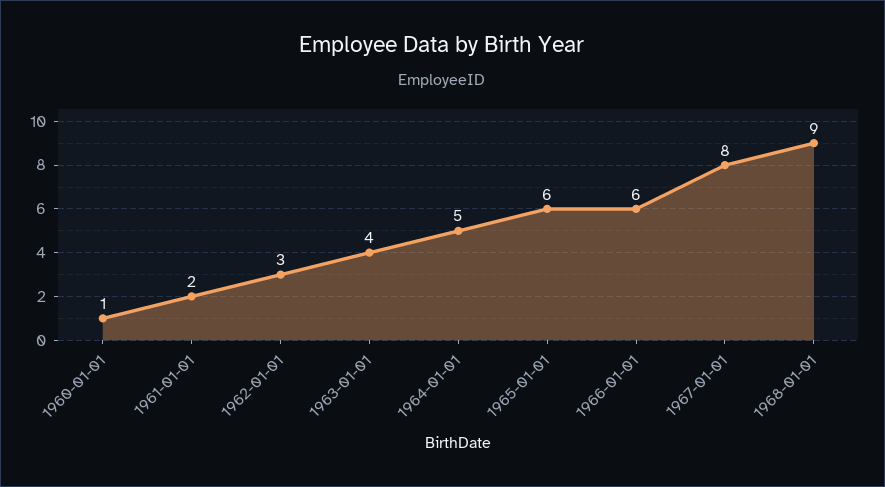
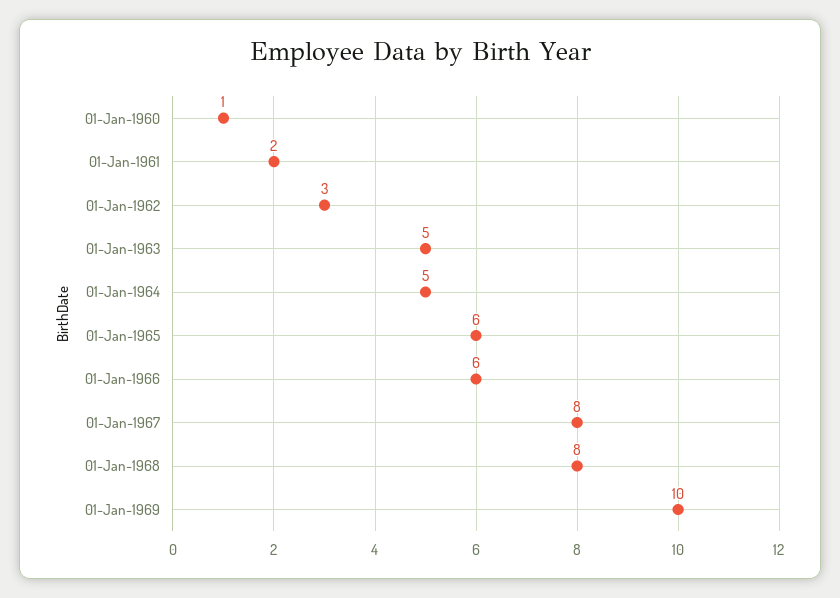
1963-01-01: 4 -> 5
1968-01-01: 9 -> 8
01-Jan-1969: none -> 10

